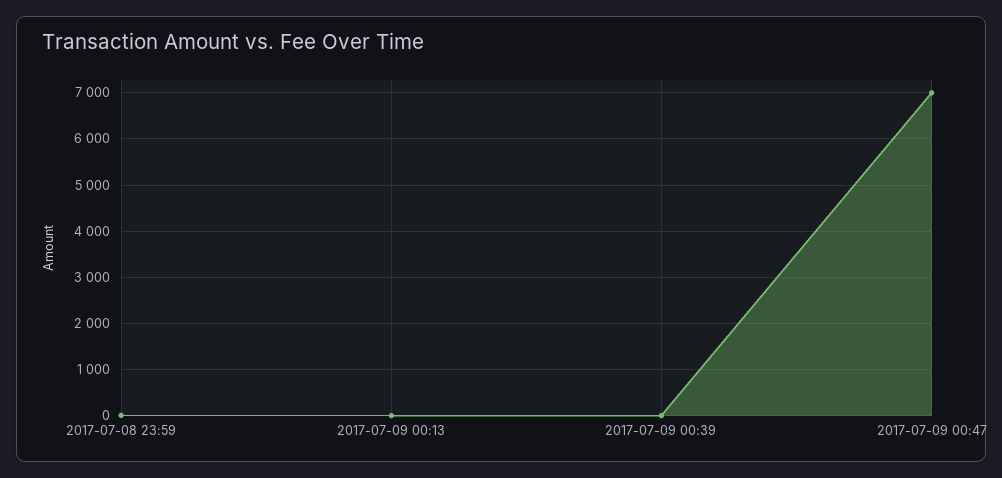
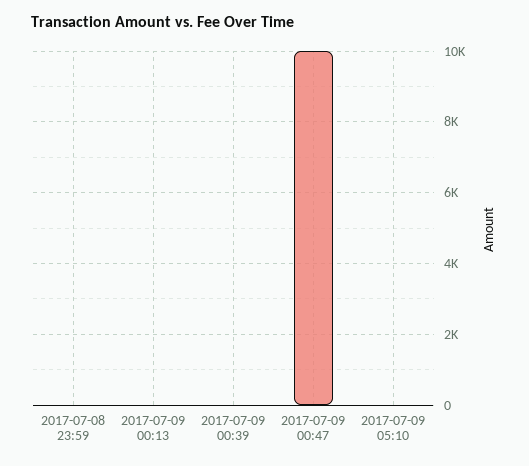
2017-07-09 00:47: 7000 -> 10000
2017-07-09 05:10: none -> 0

